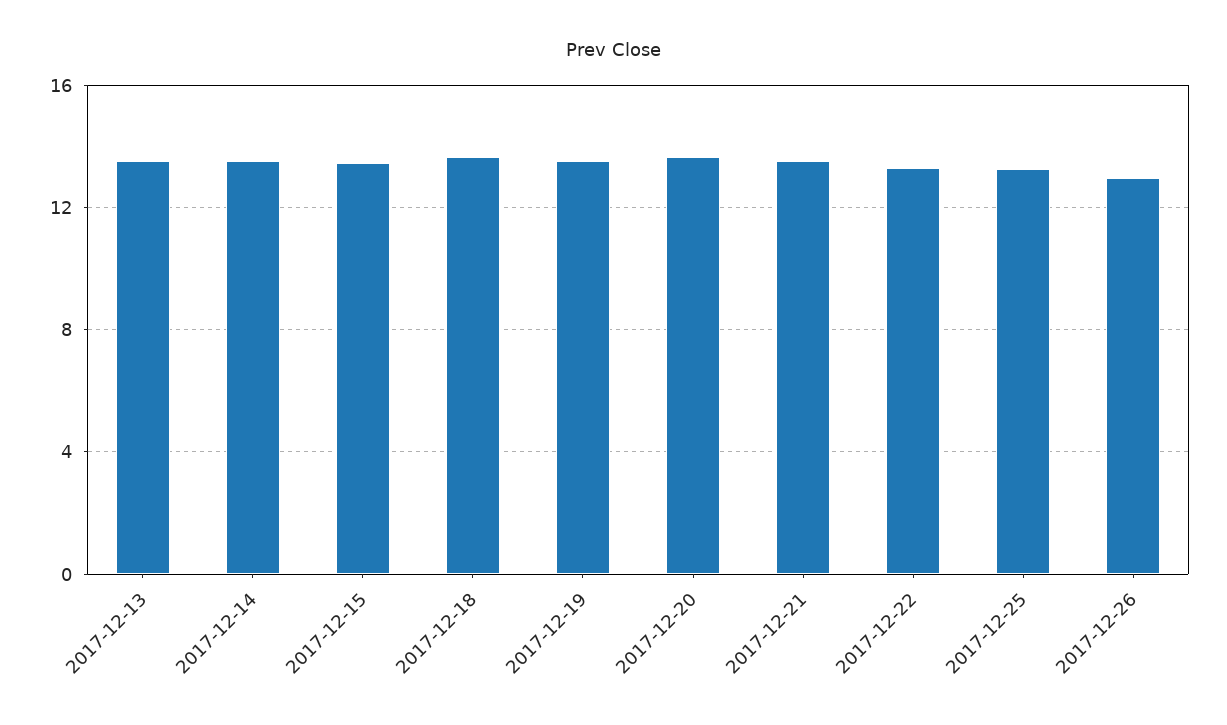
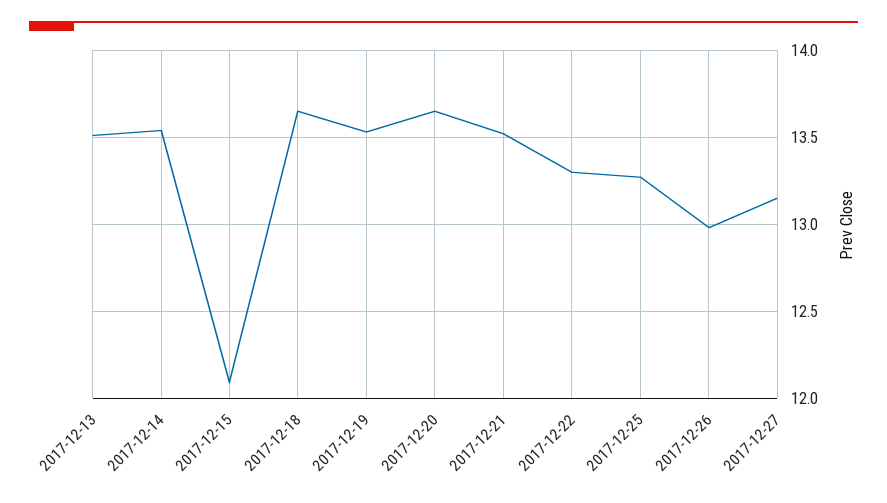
2017-12-15: 13.5 -> 12.1
2017-12-27: none -> 13.15

